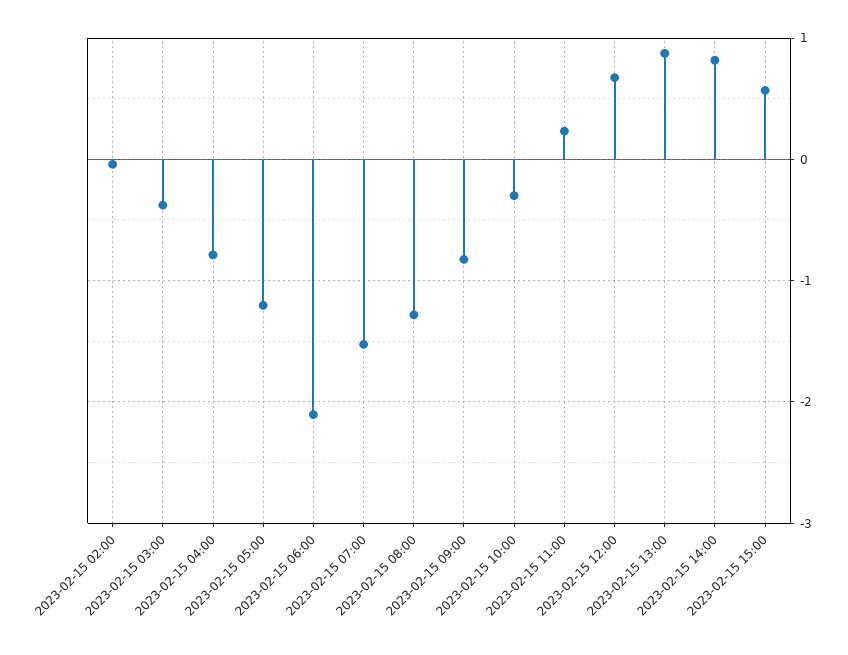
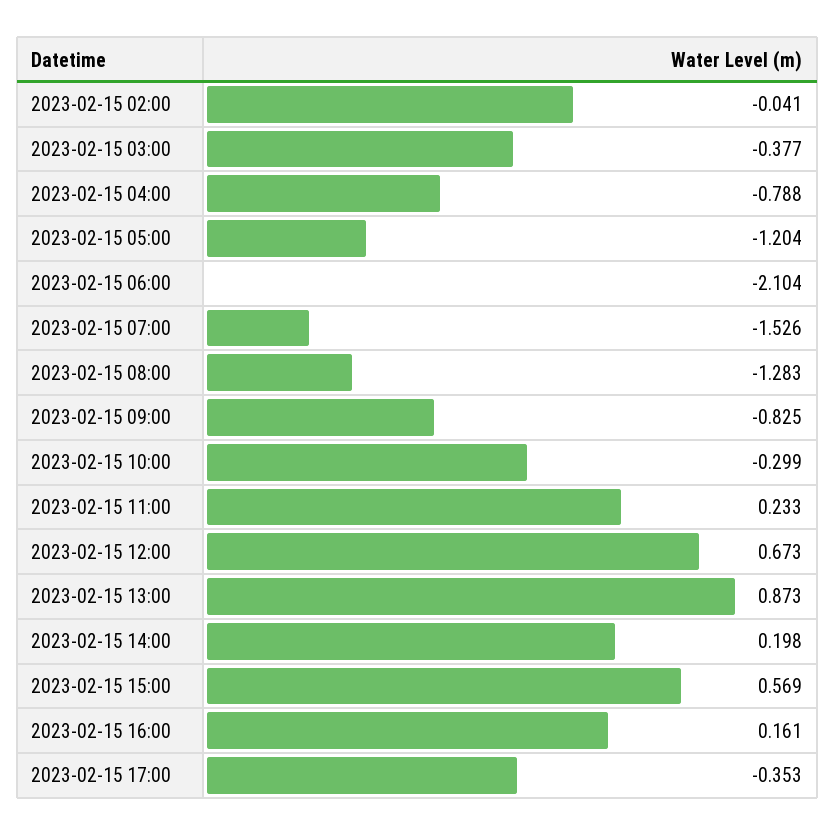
2023-02-15 14:00: 0.8 -> 0.198
2023-02-15 16:00: none -> 0.161
2023-02-15 17:00: none -> -0.353

